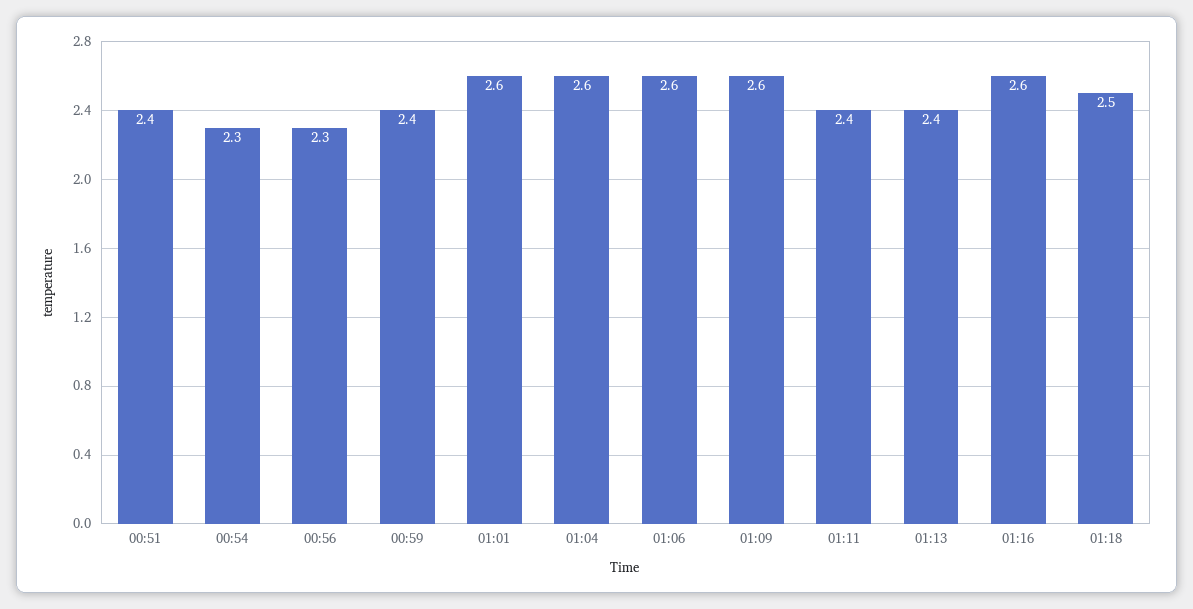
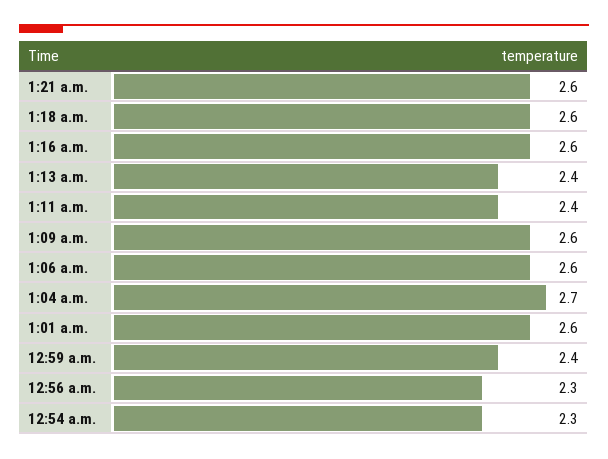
00:51: 2.4 -> none
01:04: 2.6 -> 2.7
01:18: 2.5 -> 2.6
1:21 a.m.: none -> 2.6

